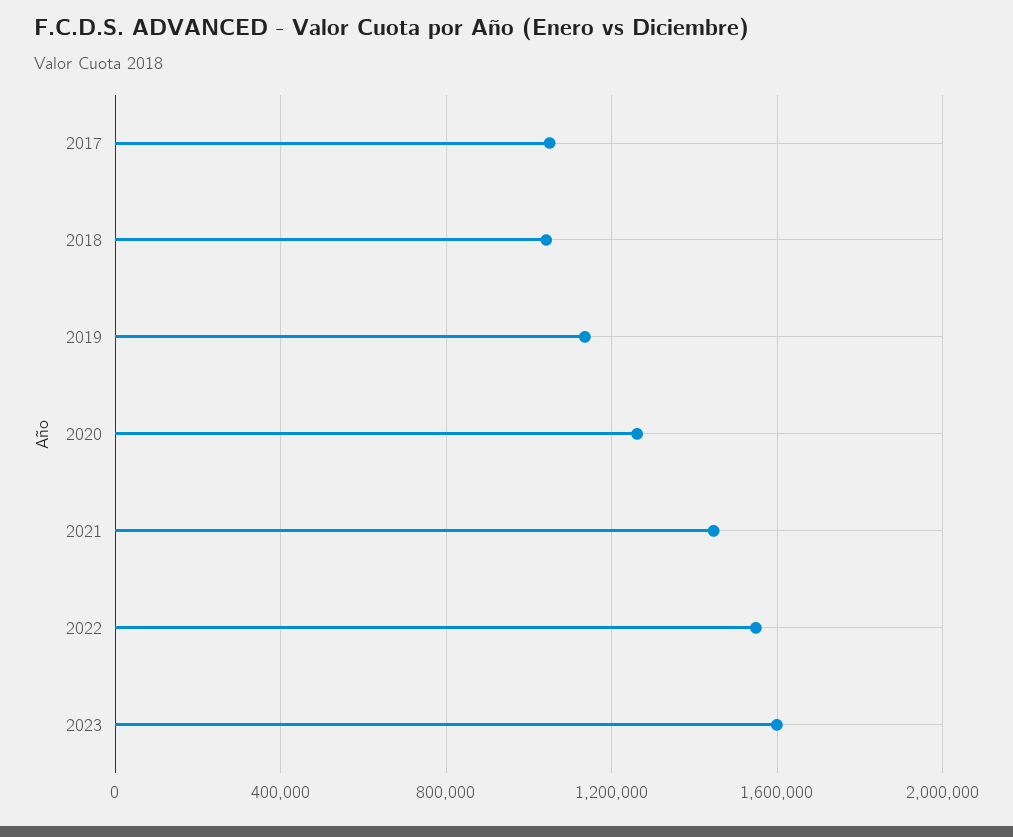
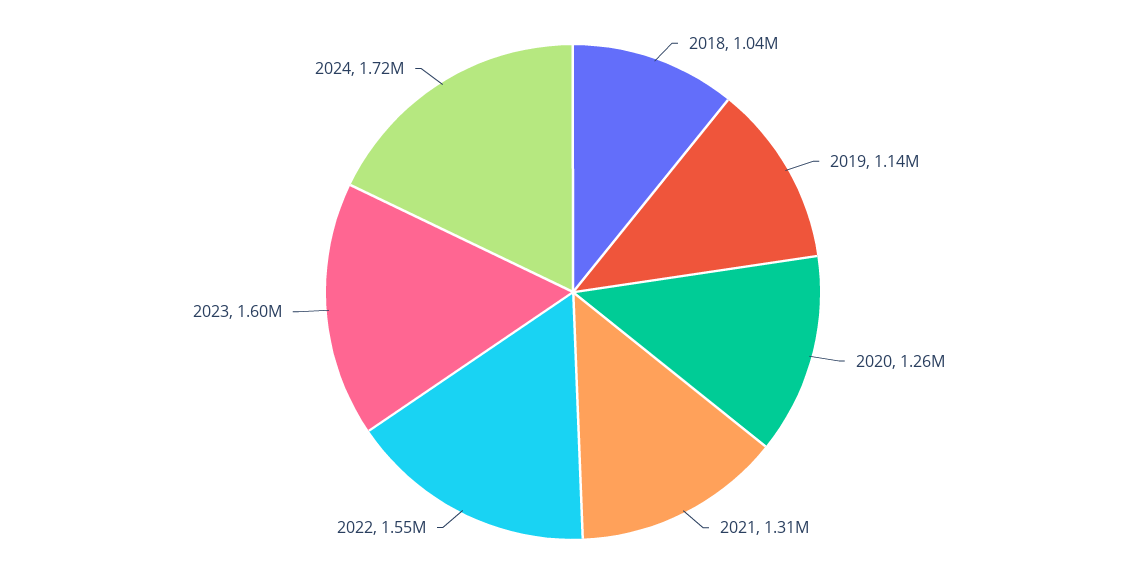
2017: 1050000 -> none
2021: 1450000 -> 1310000
2024: none -> 1720000

